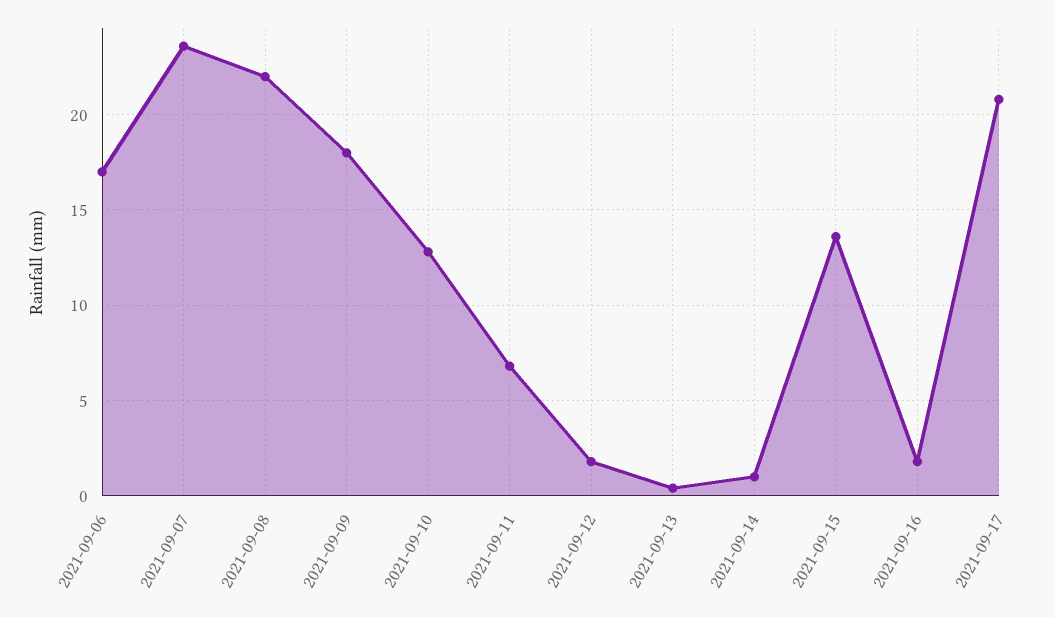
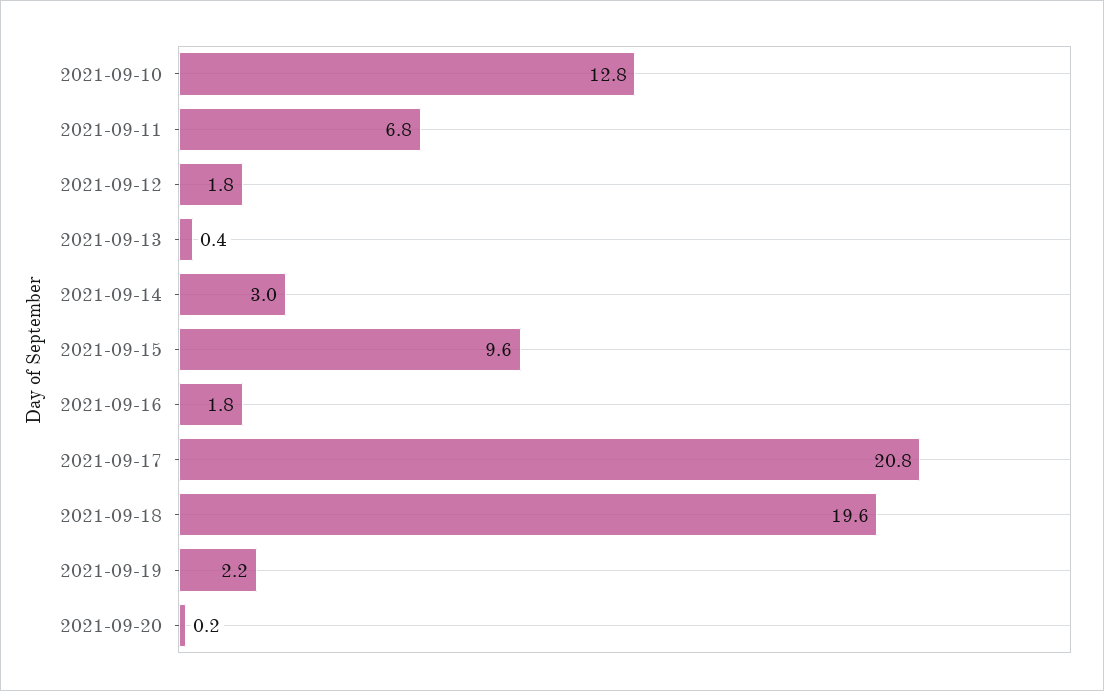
2021-09-06: 17 -> none
2021-09-07: 23.5 -> none
2021-09-08: 22 -> none
2021-09-09: 18 -> none
2021-09-14: 1 -> 3
2021-09-15: 13.5 -> 9.6
2021-09-18: none -> 19.6
2021-09-19: none -> 2.2
2021-09-20: none -> 0.2

